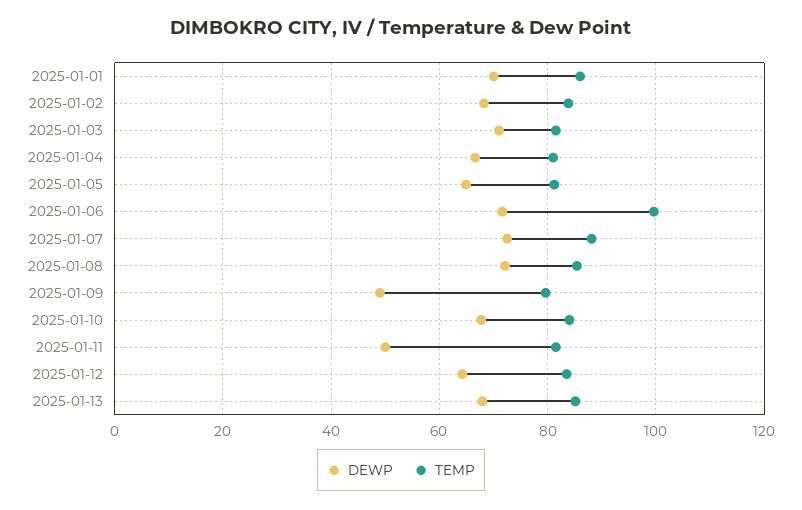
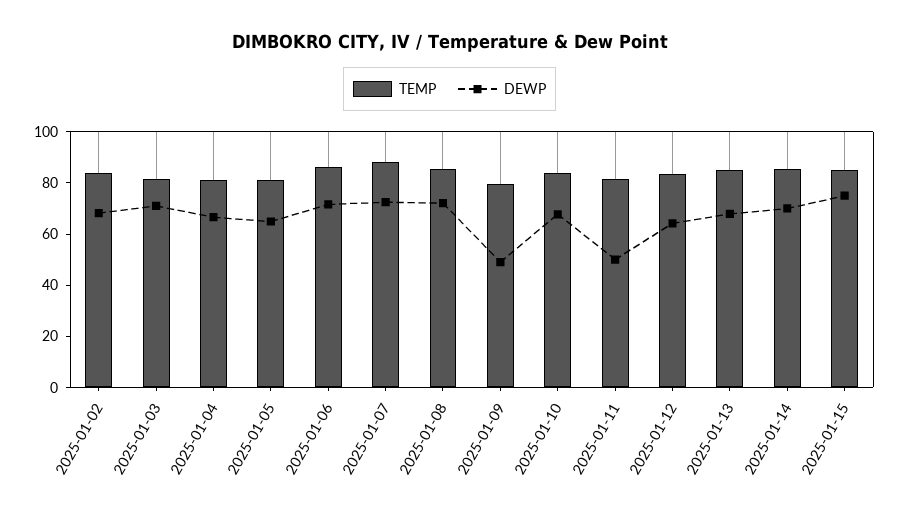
DEWP, 2025-01-01: 70 -> none
TEMP, 2025-01-01: 86 -> none
TEMP, 2025-01-06: 100 -> 85
TEMP, 2025-01-14: none -> 85
DEWP, 2025-01-14: none -> 70
TEMP, 2025-01-15: none -> 85
DEWP, 2025-01-15: none -> 75

